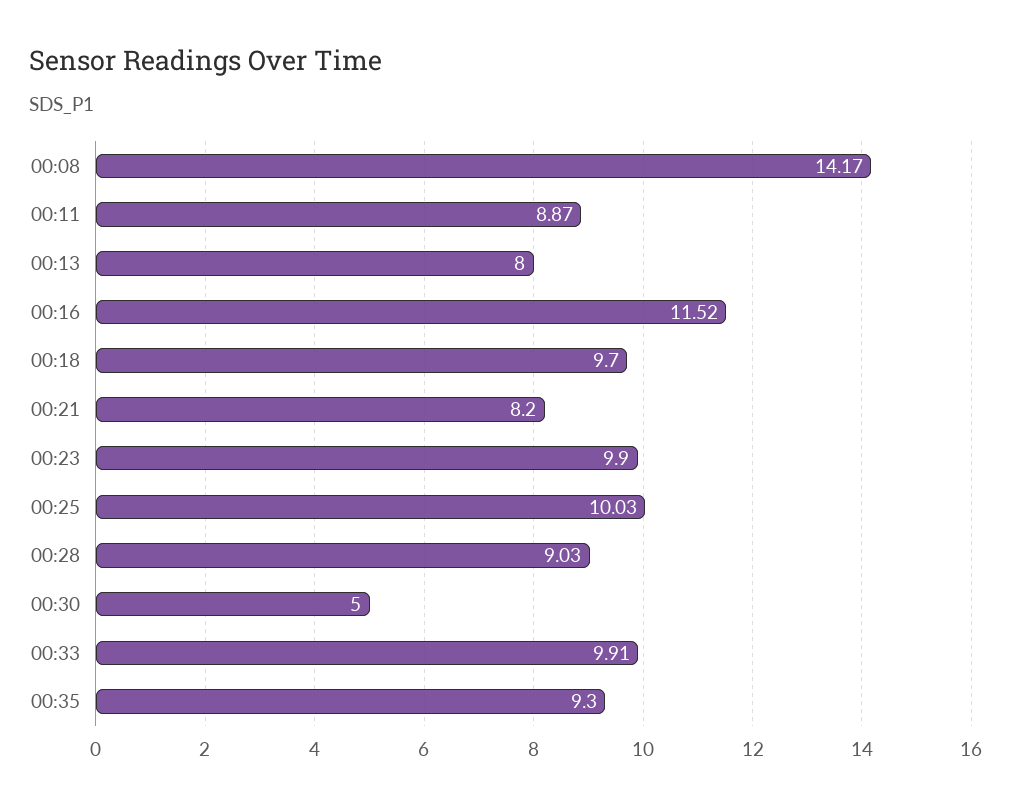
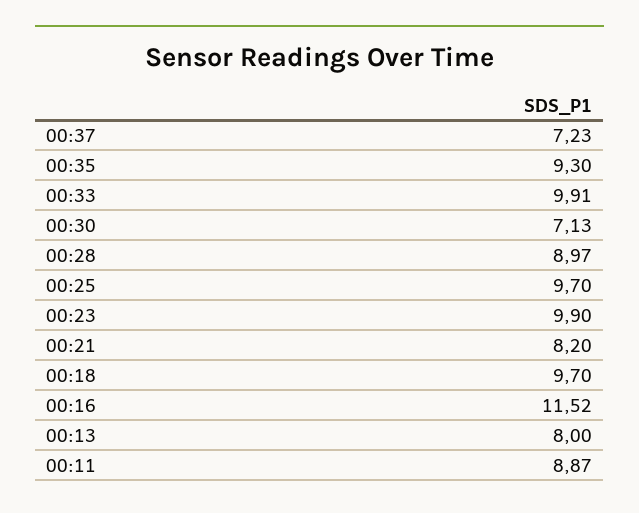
00:08: 14.17 -> none
00:25: 10.03 -> 9.7
00:28: 9.03 -> 8.97
00:30: 5 -> 7.13
00:37: none -> 7.23

